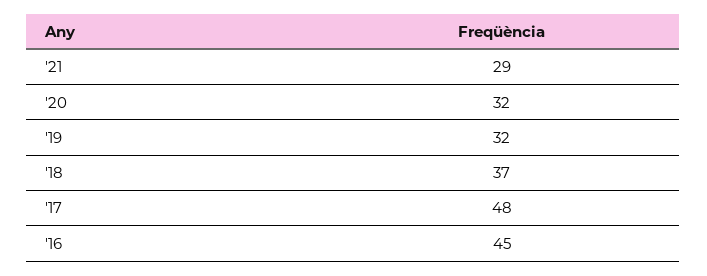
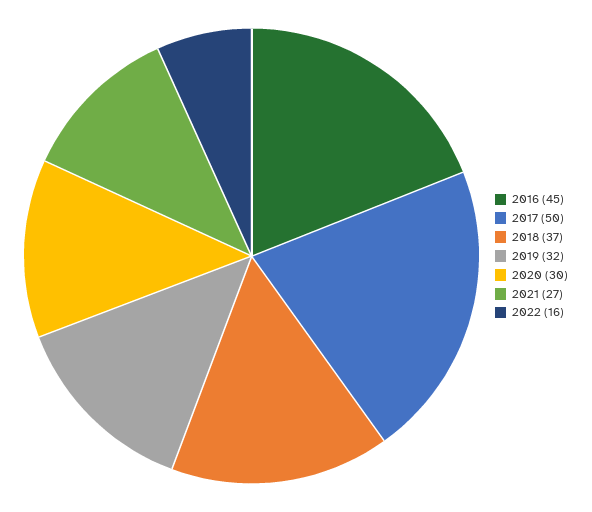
'21: 29 -> 27
'20: 32 -> 30
'17: 48 -> 50
2022: none -> 16

